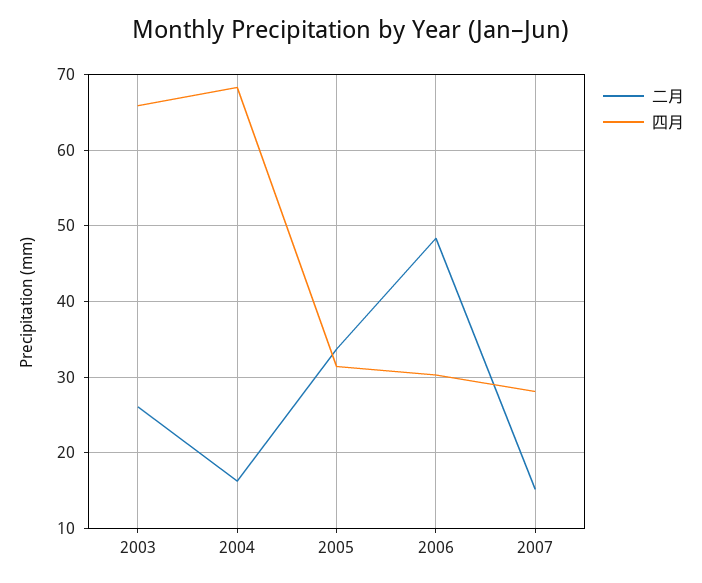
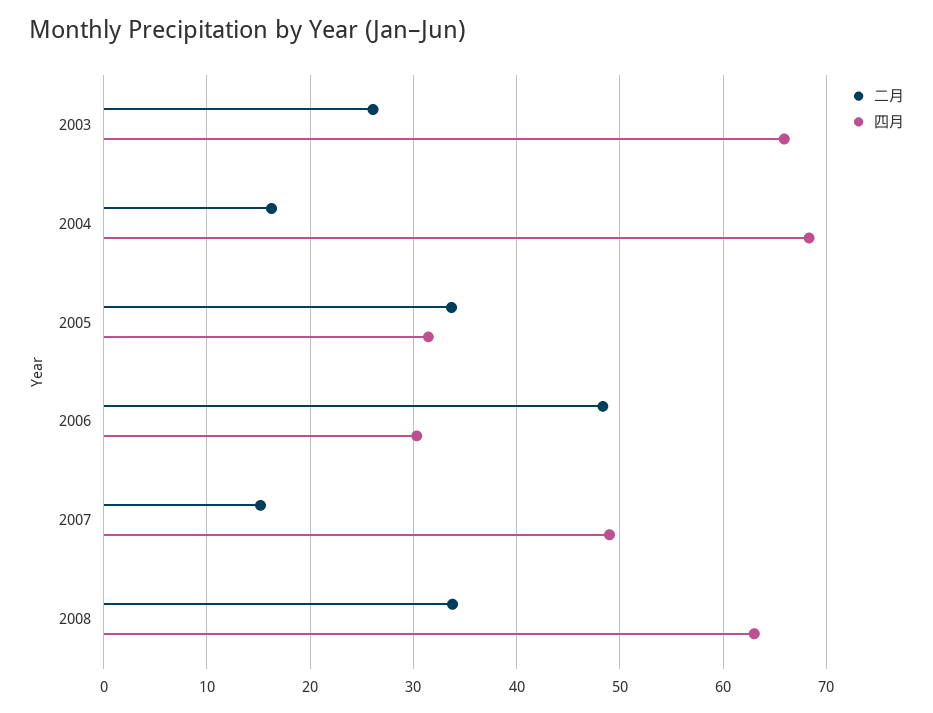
四月, 2007: 28 -> 49
二月, 2008: none -> 34
四月, 2008: none -> 63

